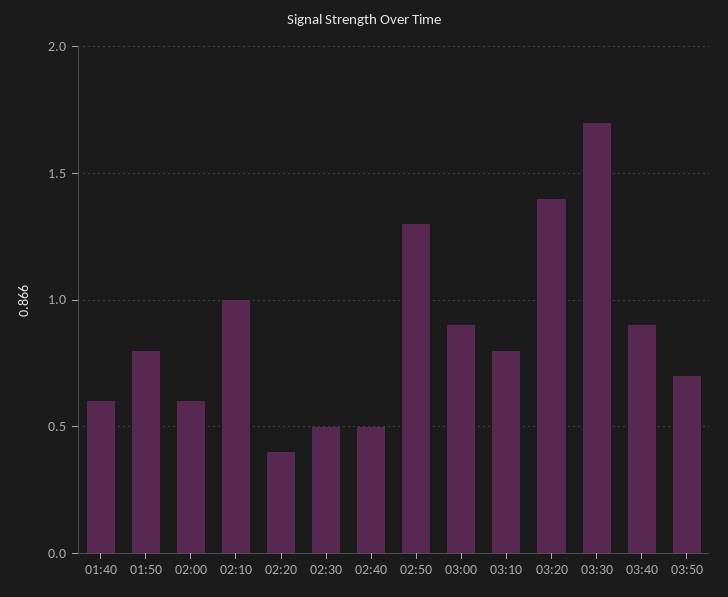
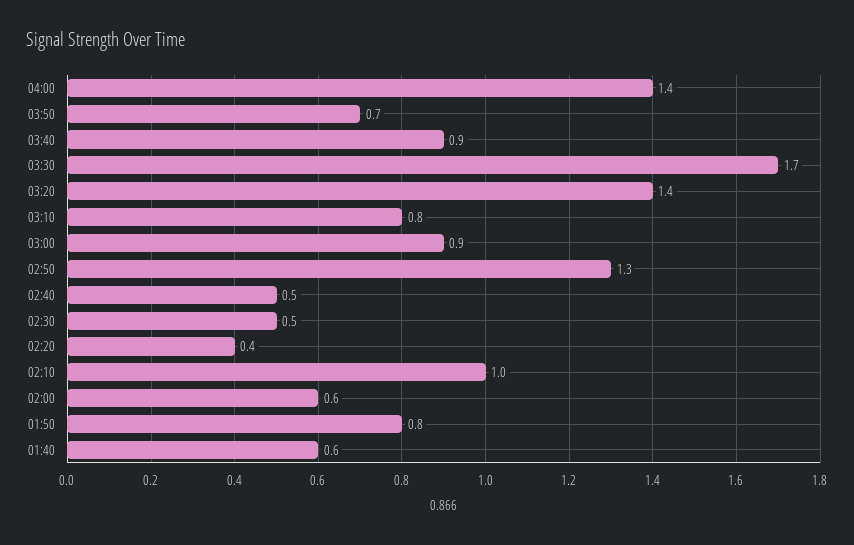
04:00: none -> 1.4

